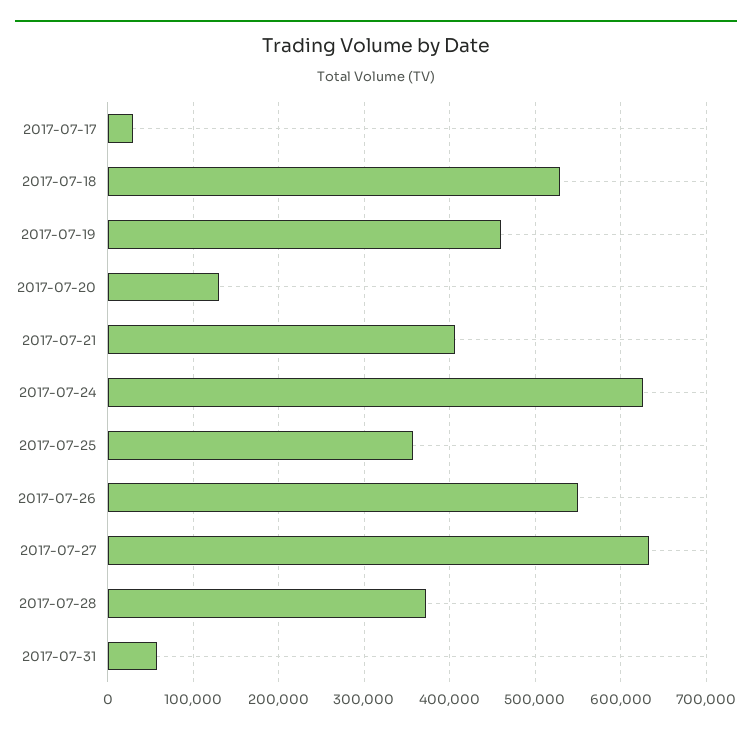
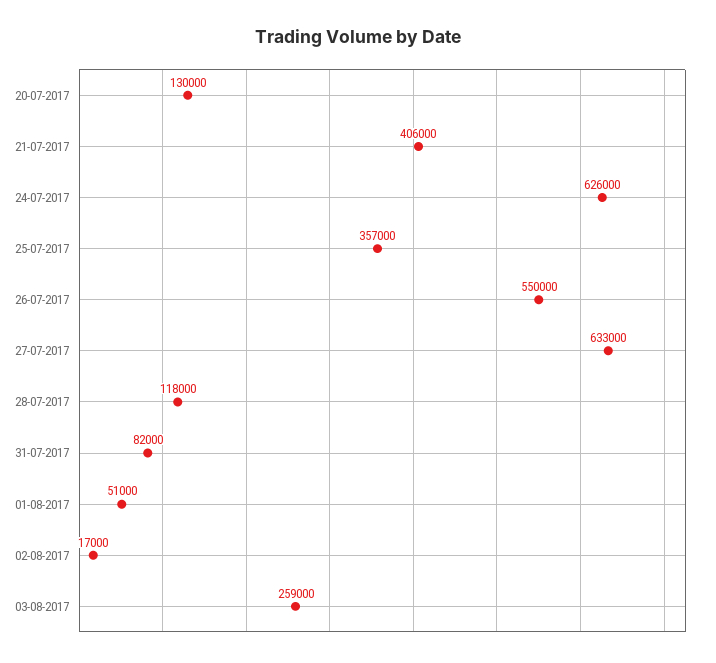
2017-07-17: 30000 -> none
2017-07-18: 530000 -> none
2017-07-19: 460000 -> none
2017-07-28: 370000 -> 118000
2017-07-31: 60000 -> 82000
01-08-2017: none -> 51000
02-08-2017: none -> 17000
03-08-2017: none -> 259000

